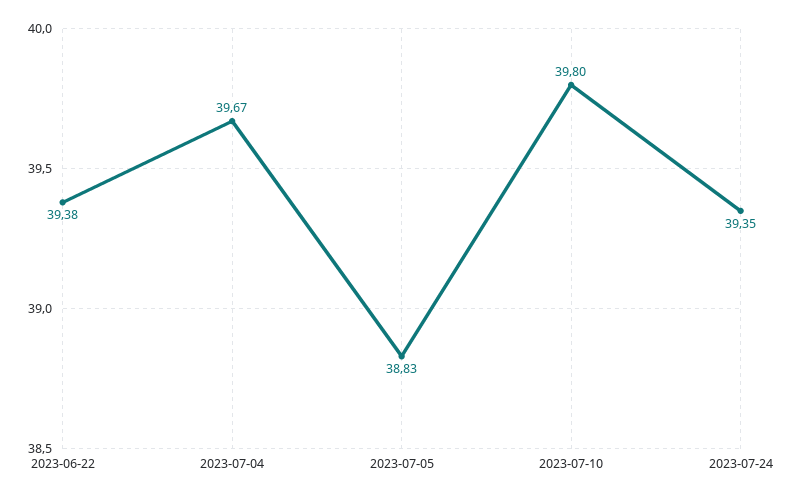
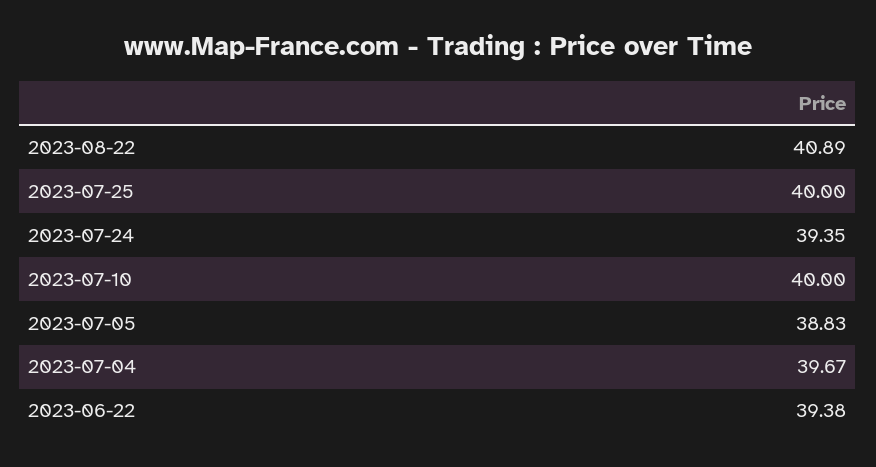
2023-07-10: 39.8 -> 40
2023-08-22: none -> 40.89
2023-07-25: none -> 40

